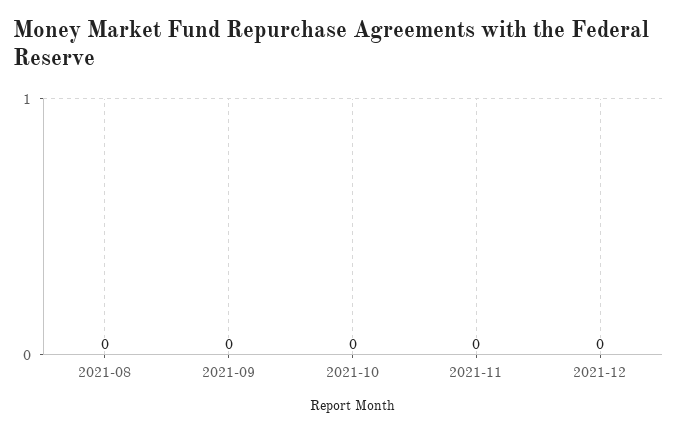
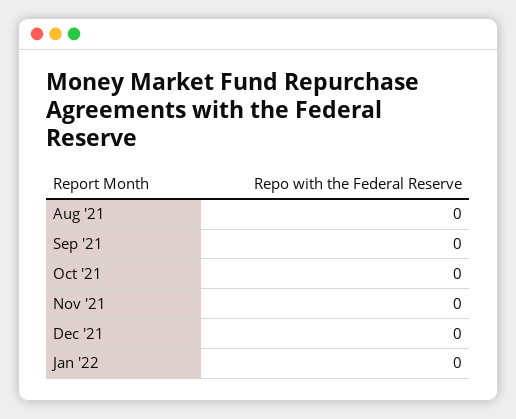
Jan '22: none -> 0

